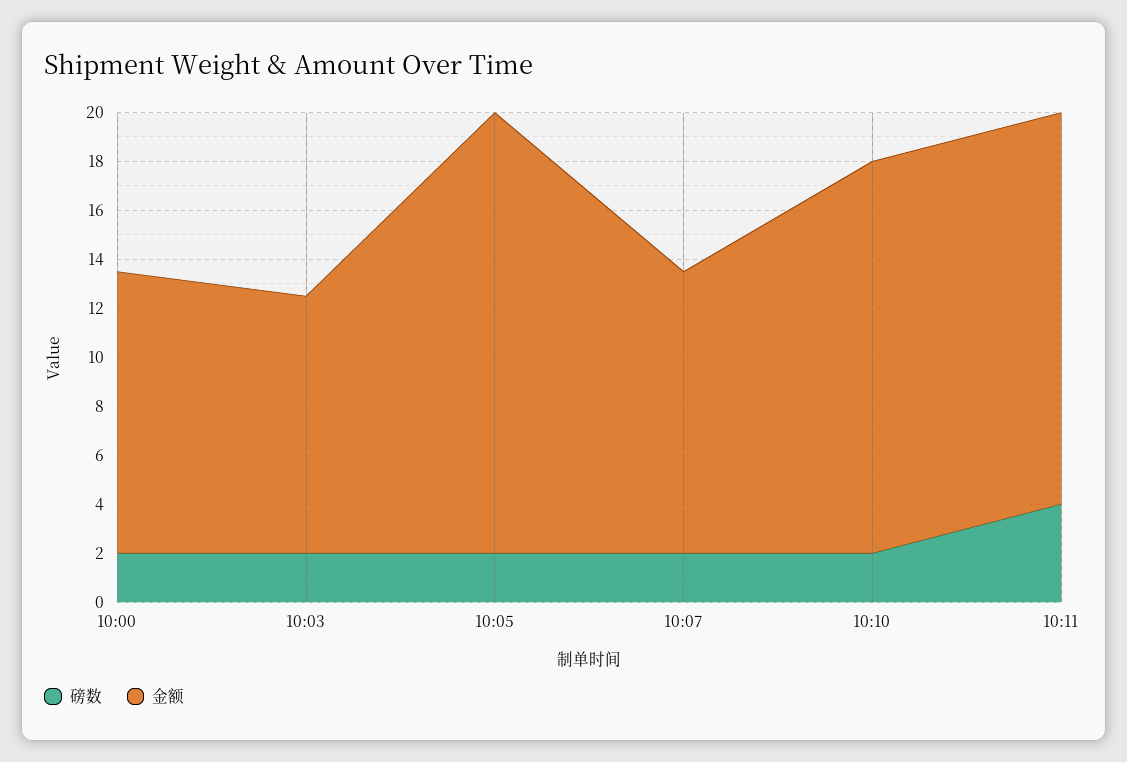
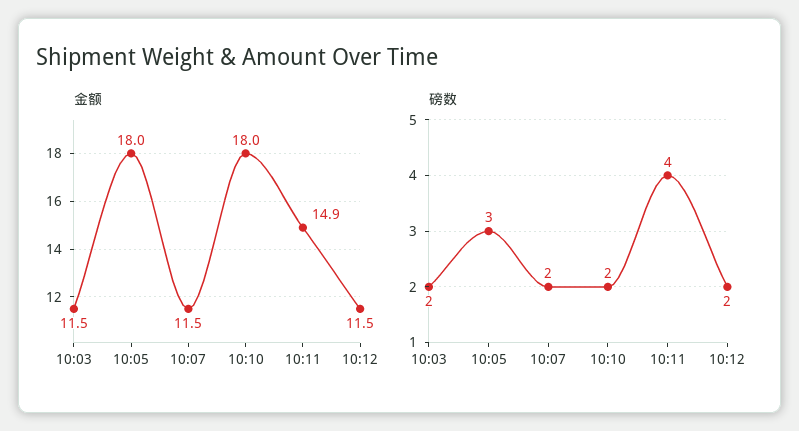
磅数, 10:00: 2 -> none
金额, 10:00: 11.5 -> none
金额, 10:03: 10.5 -> 11.5
磅数, 10:05: 2 -> 3
金额, 10:10: 16 -> 18
金额, 10:11: 16 -> 14.9
金额, 10:12: none -> 11.5
磅数, 10:12: none -> 2

